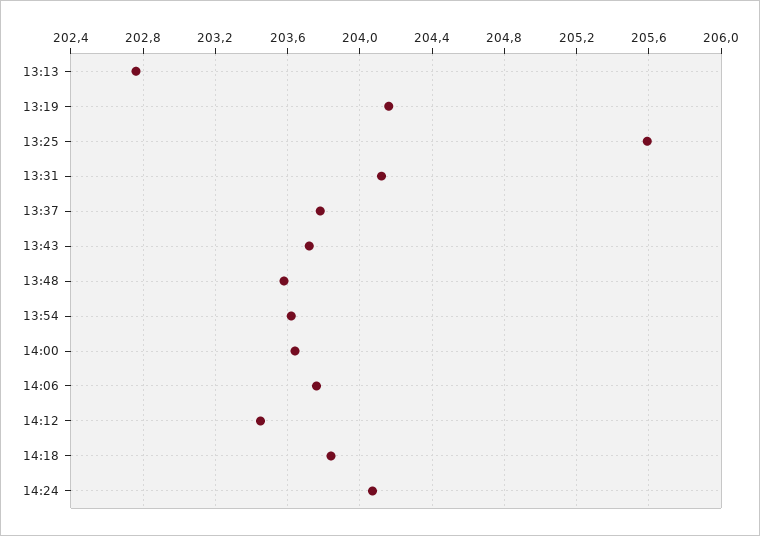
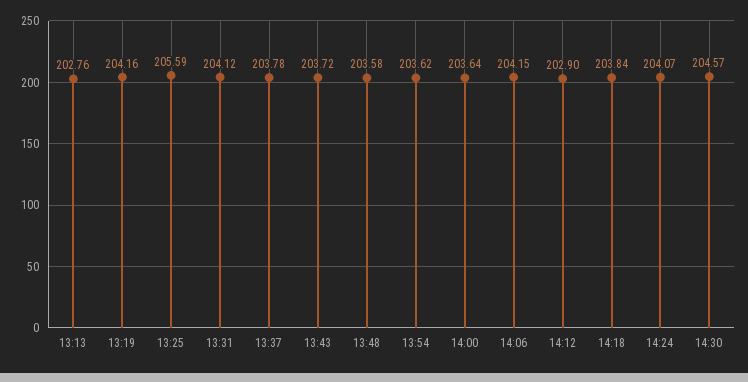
14:06: 203.75 -> 204.15
14:12: 203.45 -> 202.9
14:30: none -> 204.57

